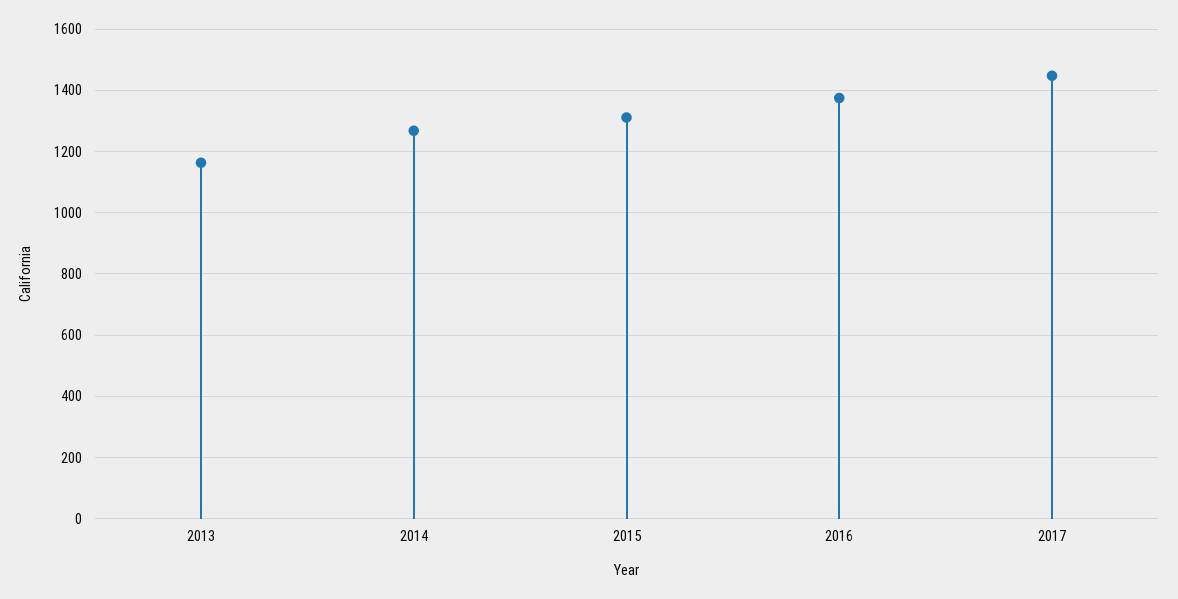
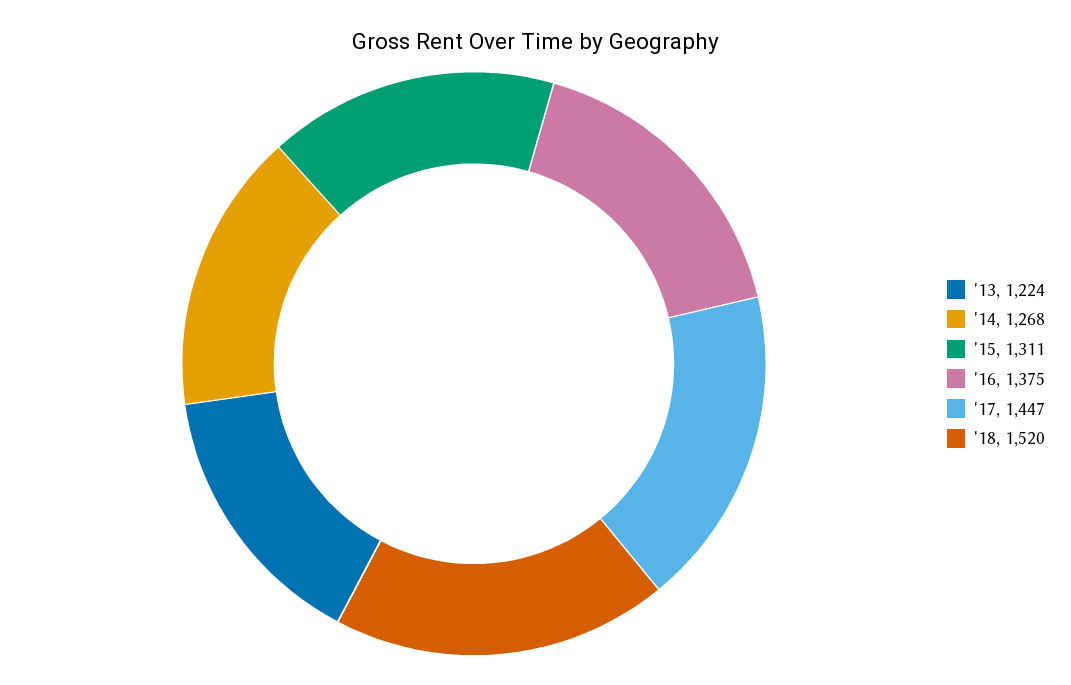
2013: 1160 -> 1224
'18: none -> 1520

